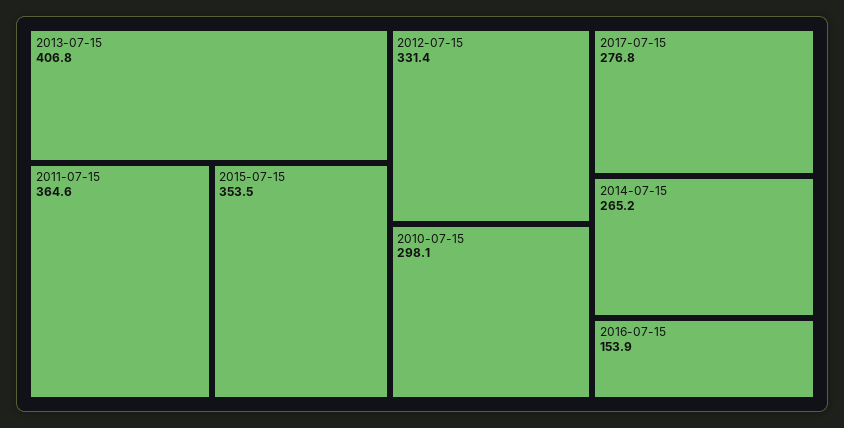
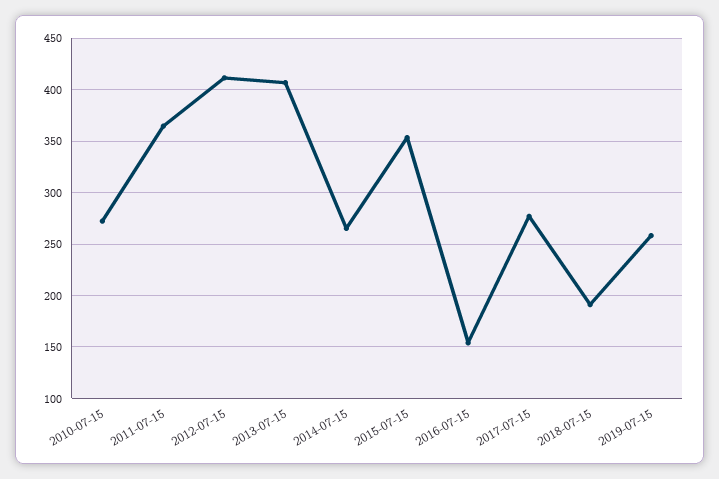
2012-07-15: 331.4 -> 410
2010-07-15: 298.1 -> 270
2018-07-15: none -> 190
2019-07-15: none -> 260

